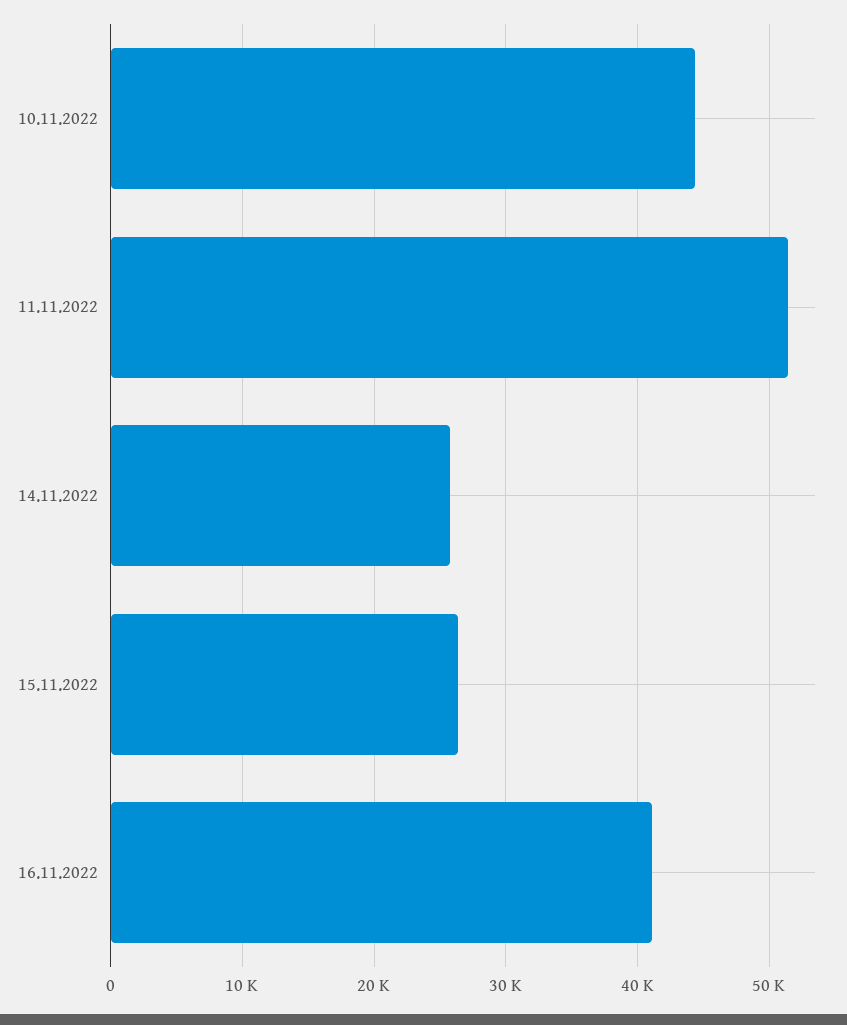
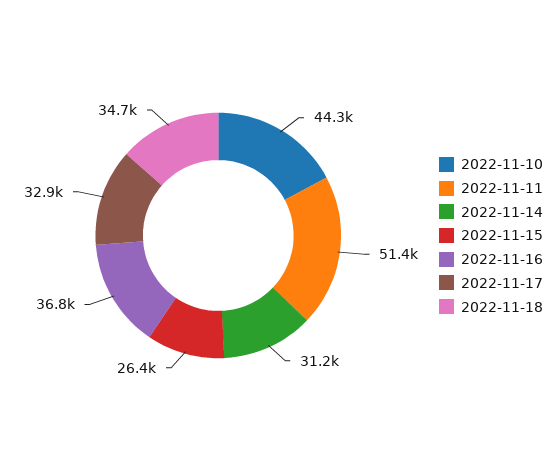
14.11.2022: 26000 -> 31200
16.11.2022: 41000 -> 36800
2022-11-17: none -> 32900
2022-11-18: none -> 34700

